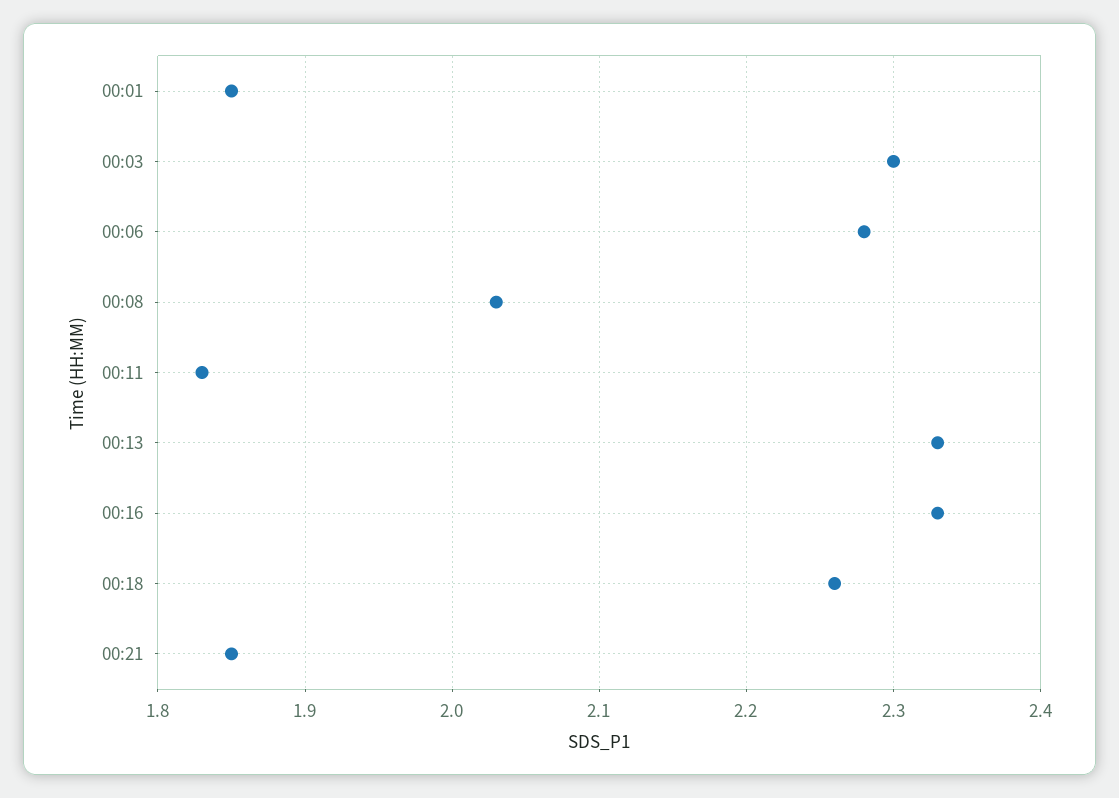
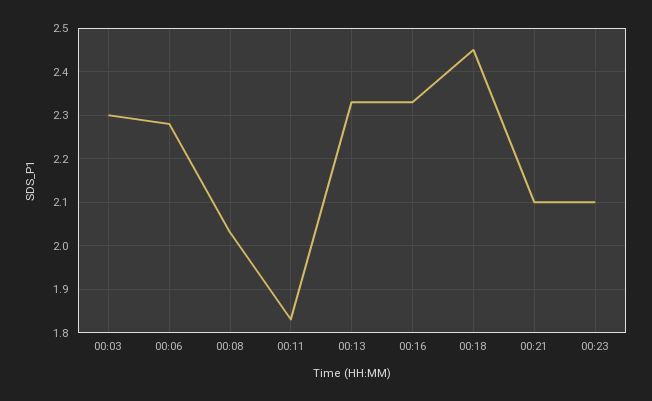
00:01: 1.85 -> none
00:18: 2.26 -> 2.45
00:21: 1.85 -> 2.1
00:23: none -> 2.1

